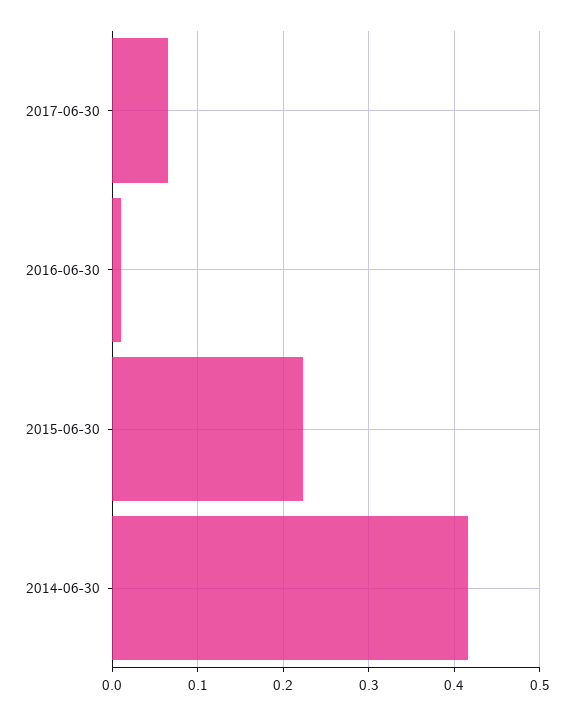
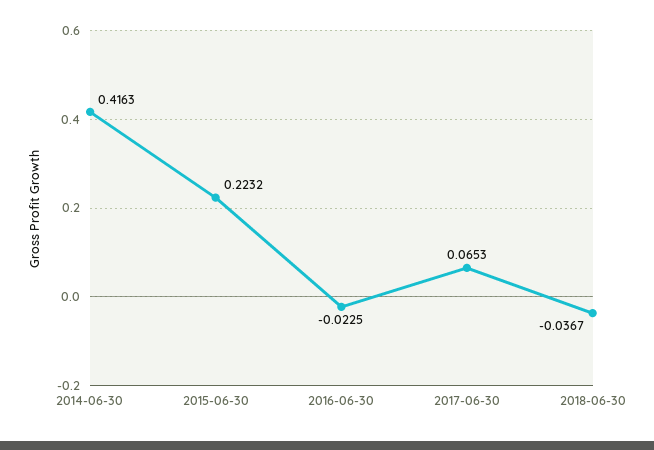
2016-06-30: 0.01 -> -0.0225
2018-06-30: none -> -0.0367

